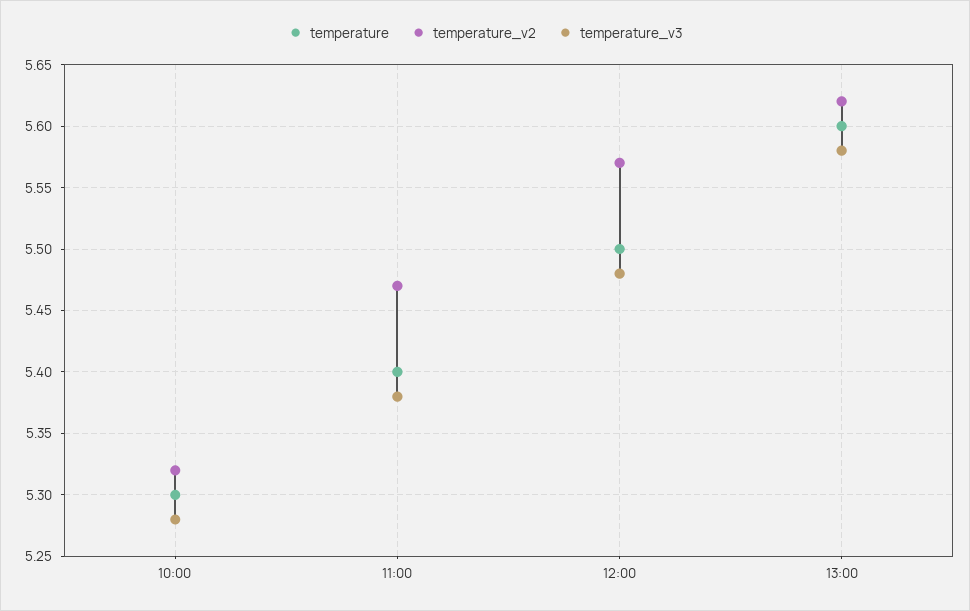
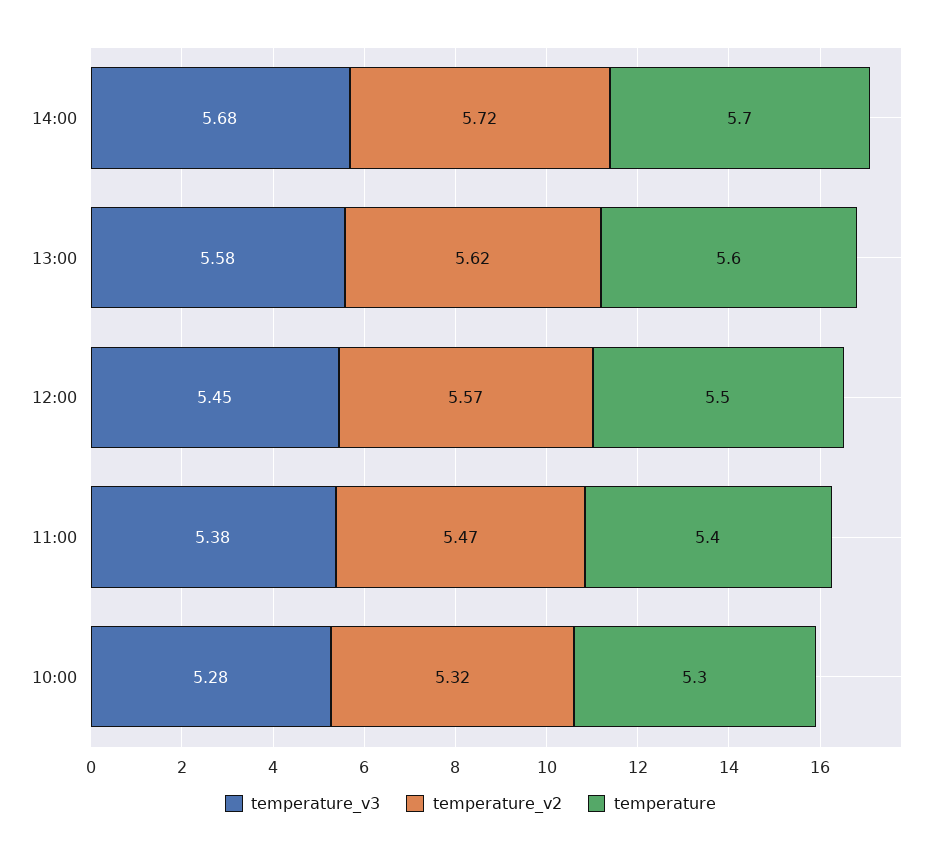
temperature_v3, 12:00: 5.48 -> 5.45
temperature_v3, 14:00: none -> 5.68
temperature_v2, 14:00: none -> 5.72
temperature, 14:00: none -> 5.7

